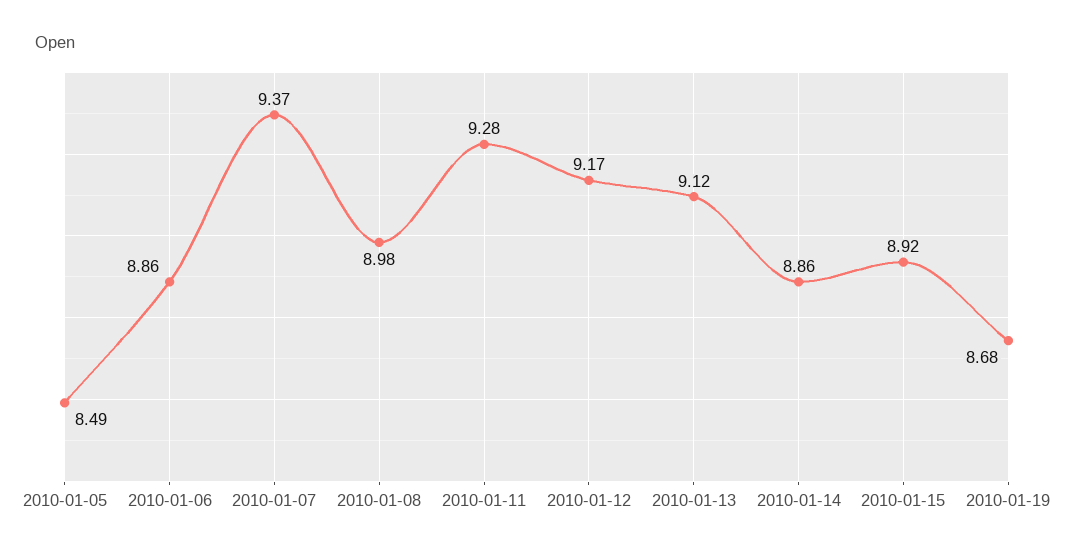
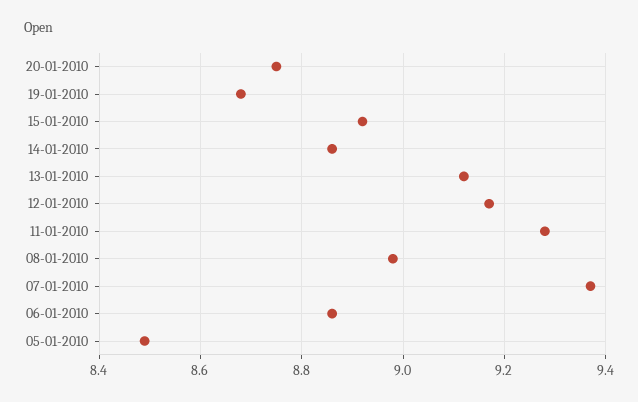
20-01-2010: none -> 8.75

